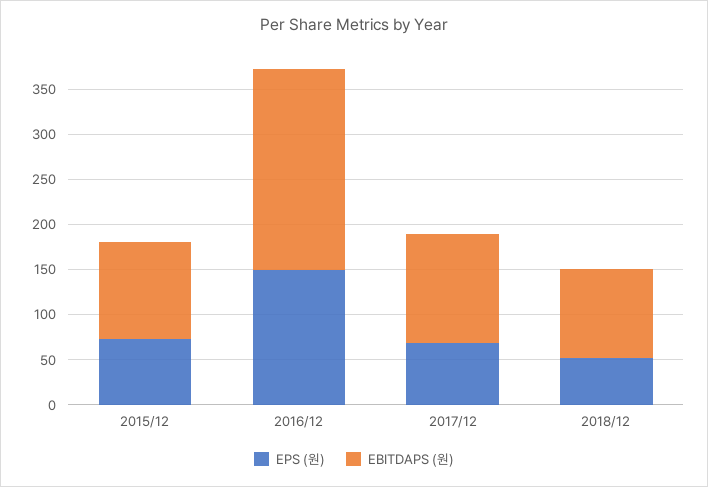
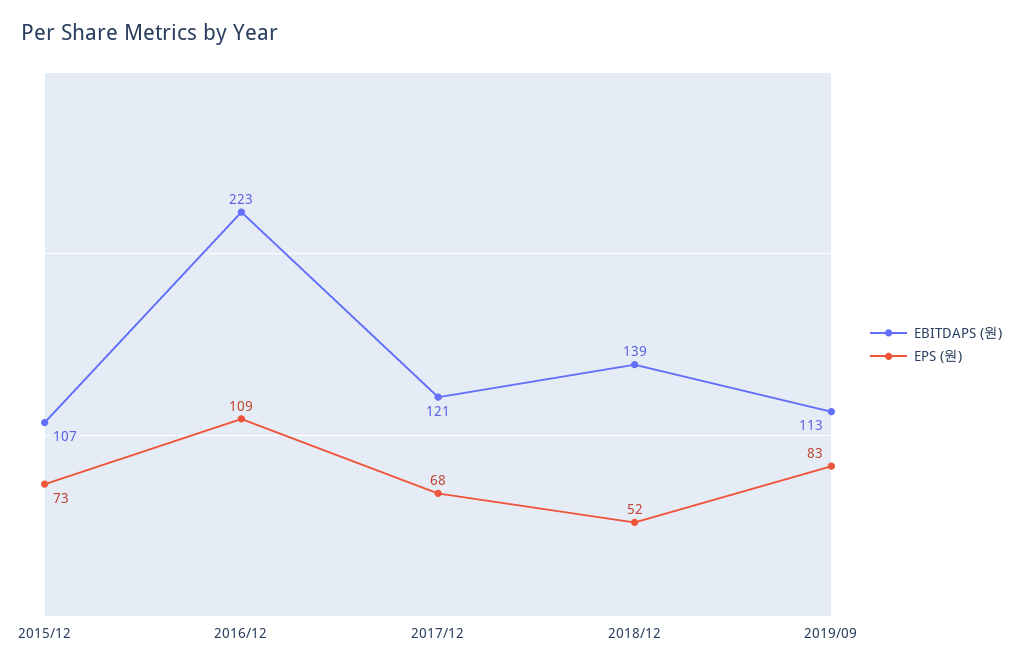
EPS (원), 2016/12: 150 -> 109
EBITDAPS (원), 2018/12: 100 -> 139
EBITDAPS (원), 2019/09: none -> 113
EPS (원), 2019/09: none -> 83

